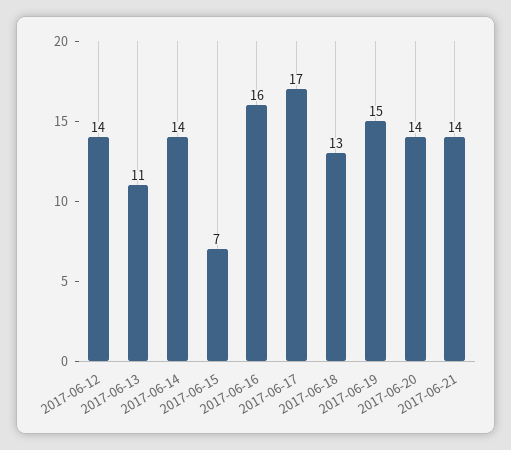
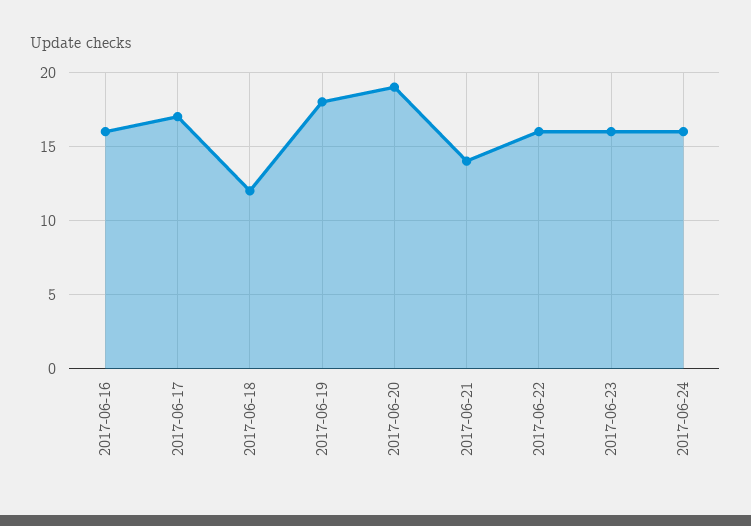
2017-06-12: 14 -> none
2017-06-13: 11 -> none
2017-06-14: 14 -> none
2017-06-15: 7 -> none
2017-06-18: 13 -> 12
2017-06-19: 15 -> 18
2017-06-20: 14 -> 19
2017-06-22: none -> 16
2017-06-23: none -> 16
2017-06-24: none -> 16

